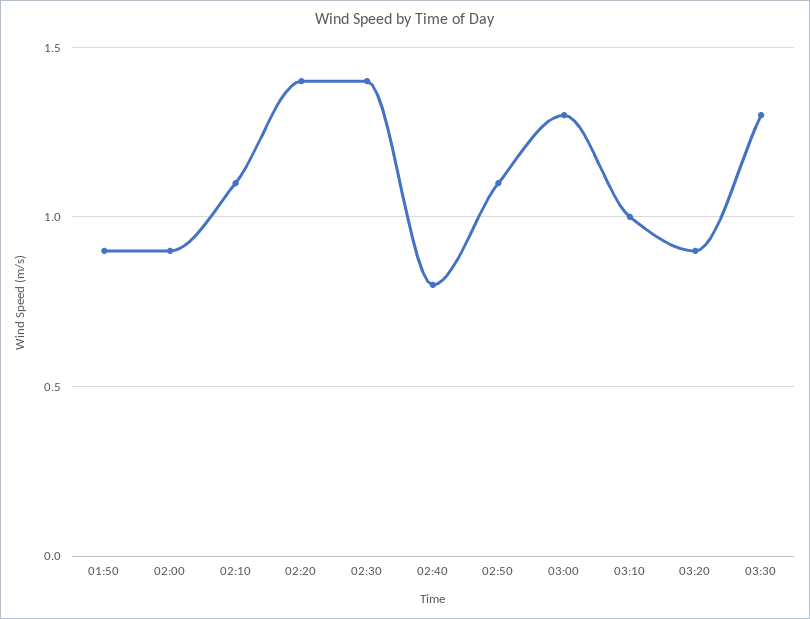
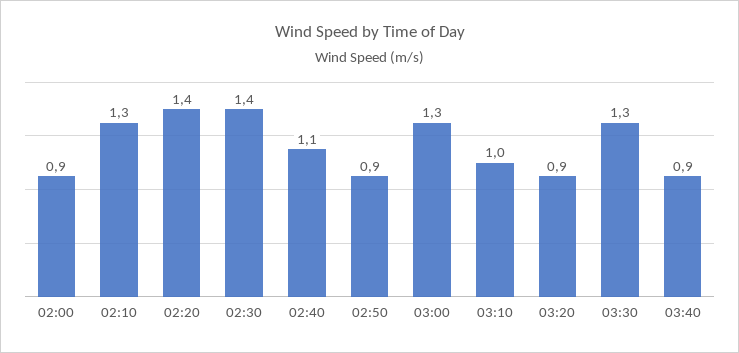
01:50: 0.9 -> none
02:10: 1.1 -> 1.3
02:40: 0.8 -> 1.1
02:50: 1.1 -> 0.9
03:40: none -> 0.9

